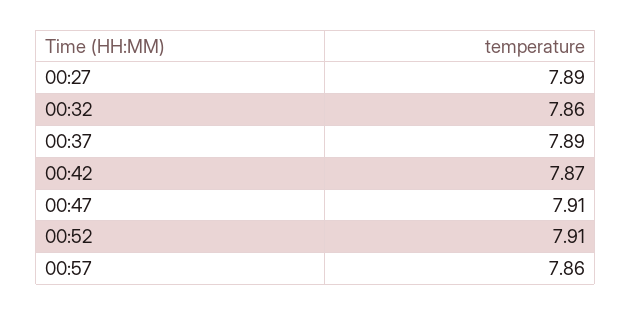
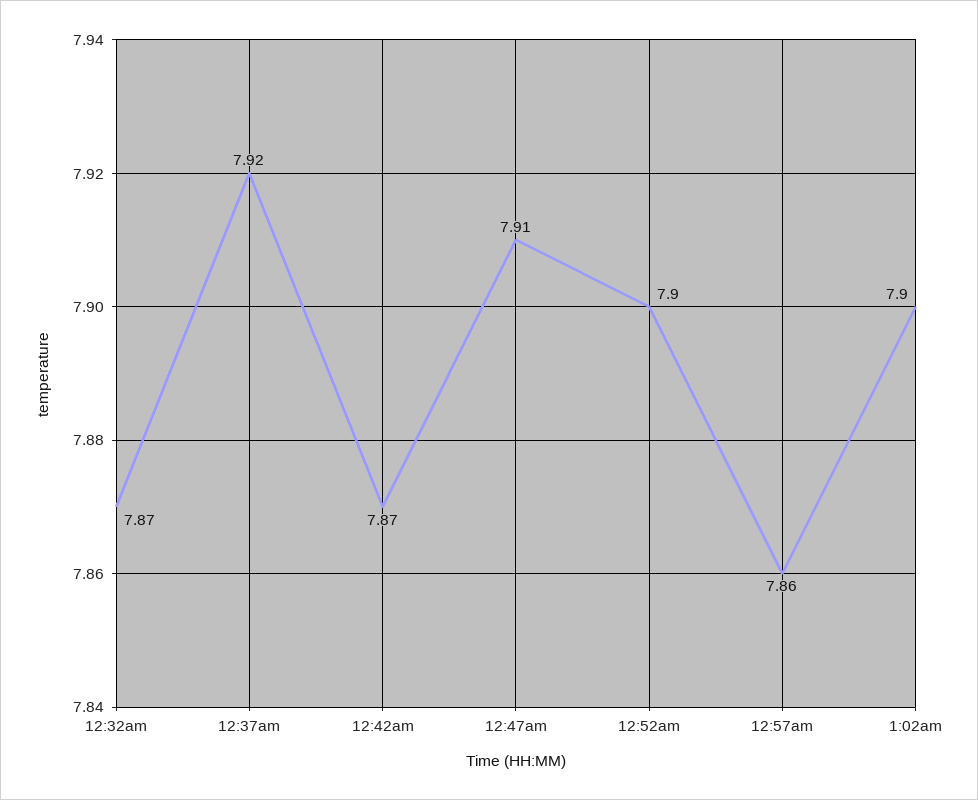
00:27: 7.89 -> none
00:32: 7.86 -> 7.87
00:37: 7.89 -> 7.92
00:52: 7.91 -> 7.9
1:02am: none -> 7.9

